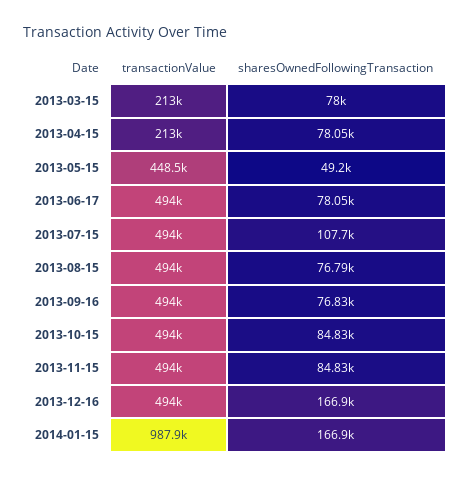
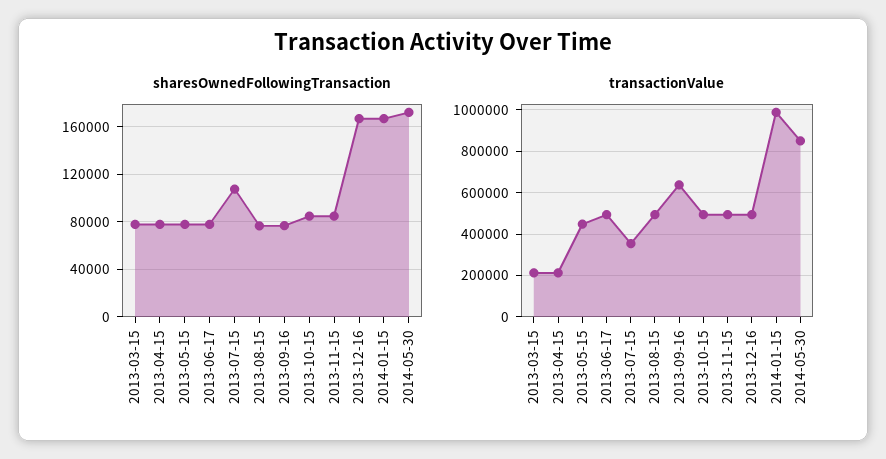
sharesOwnedFollowingTransaction, 2013-05-15: 49200 -> 80000
transactionValue, 2013-07-15: 494000 -> 350000
transactionValue, 2013-09-16: 494000 -> 650000
sharesOwnedFollowingTransaction, 2014-05-30: none -> 170000
transactionValue, 2014-05-30: none -> 850000

